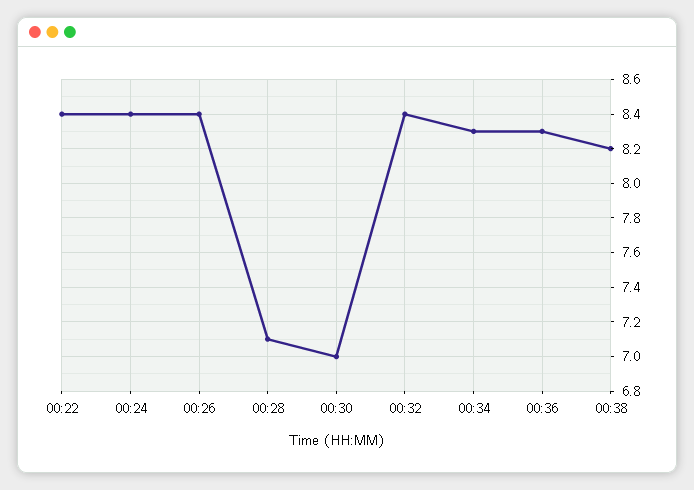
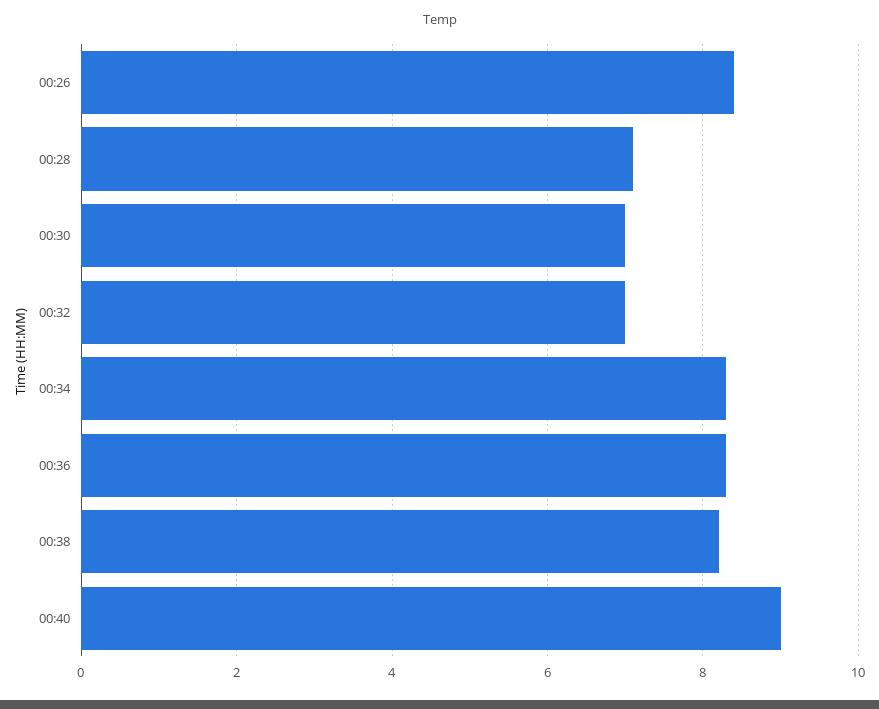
00:22: 8.4 -> none
00:24: 8.4 -> none
00:32: 8.4 -> 7
00:40: none -> 9

